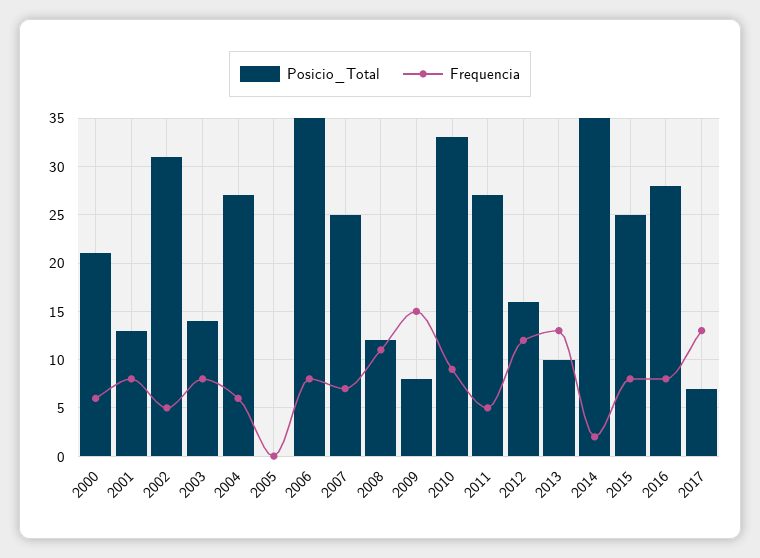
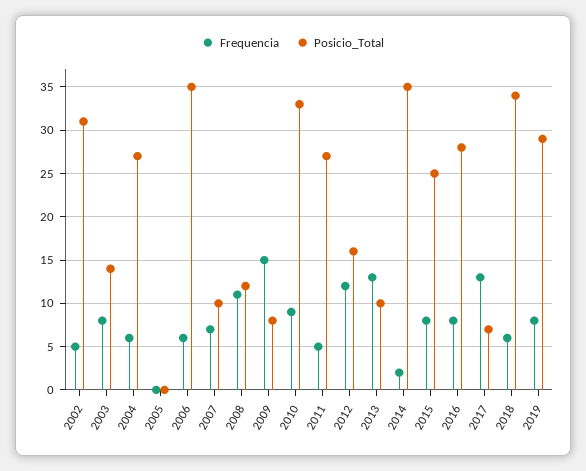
Posicio_Total, 2000: 21 -> none
Frequencia, 2000: 6 -> none
Posicio_Total, 2001: 13 -> none
Frequencia, 2001: 8 -> none
Frequencia, 2006: 8 -> 6
Posicio_Total, 2007: 25 -> 10
Frequencia, 2018: none -> 6
Posicio_Total, 2018: none -> 34
Frequencia, 2019: none -> 8
Posicio_Total, 2019: none -> 29

